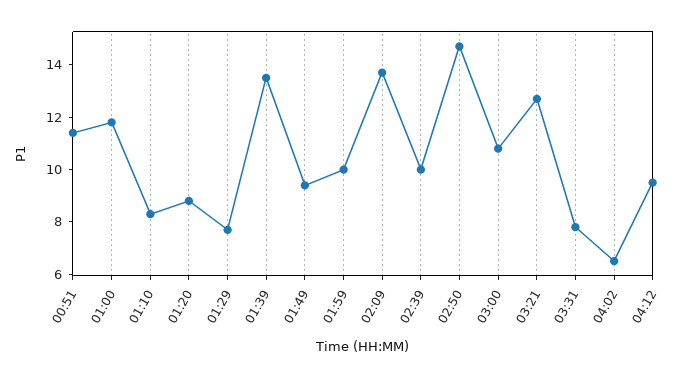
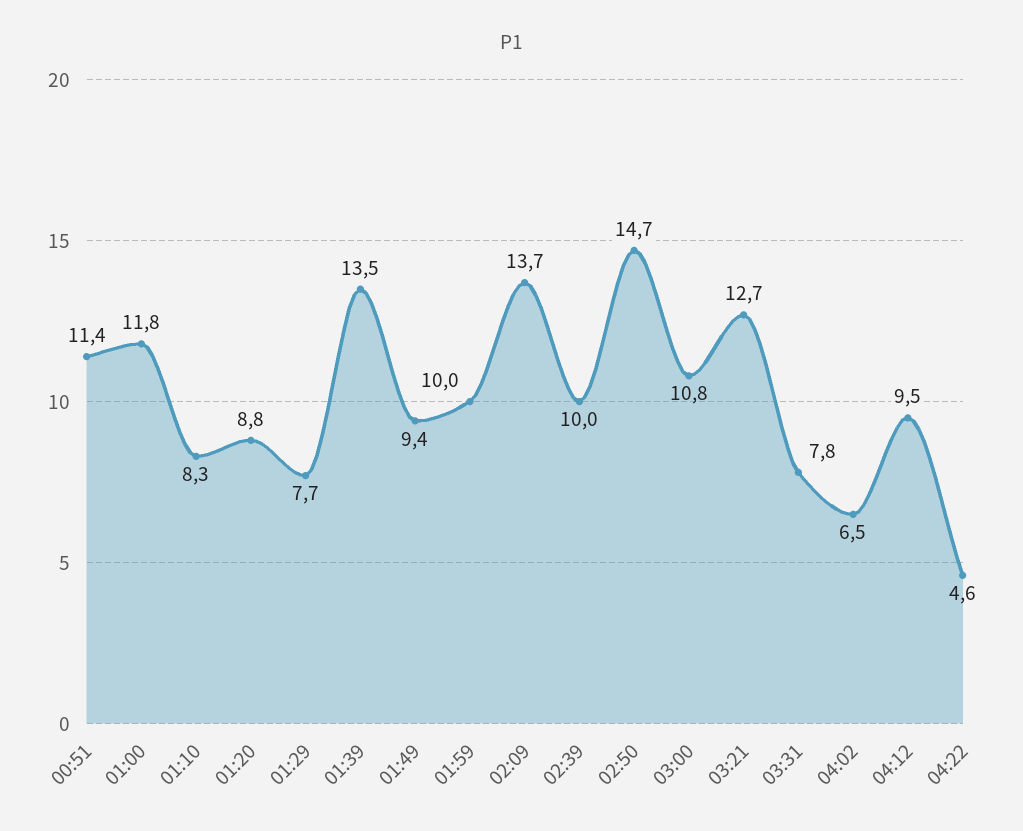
04:22: none -> 4.6

